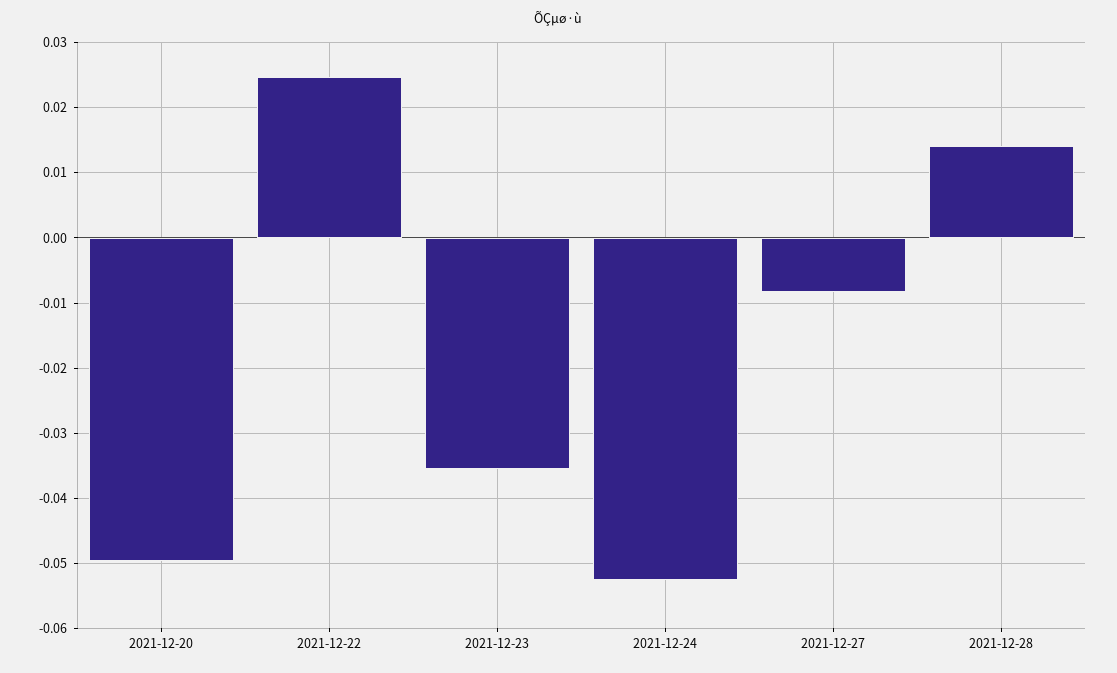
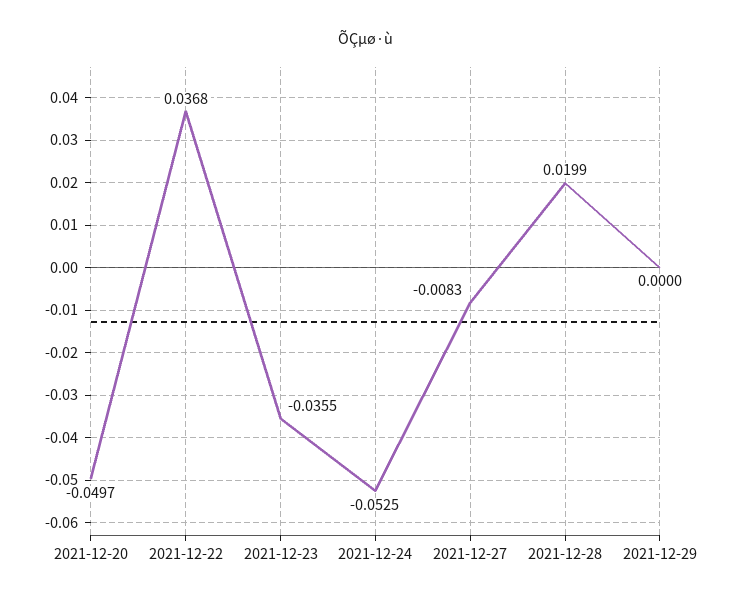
2021-12-22: 0.025 -> 0.0368
2021-12-28: 0.014 -> 0.0199
2021-12-29: none -> 0

